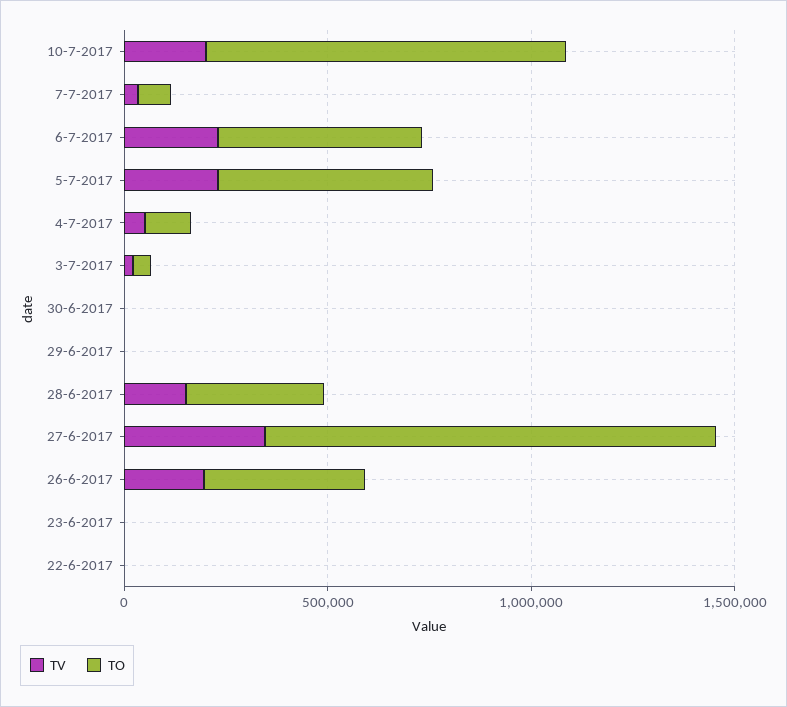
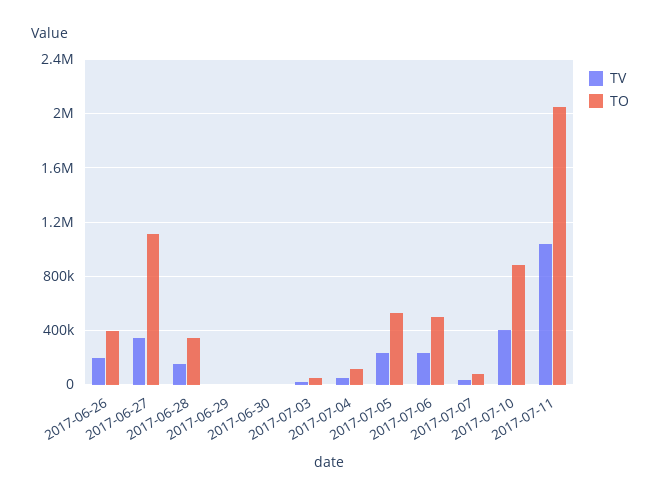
TV, 10-7-2017: 200000 -> 400000
TV, 23-6-2017: 0 -> none
TO, 23-6-2017: 0 -> none
TV, 22-6-2017: 0 -> none
TO, 22-6-2017: 0 -> none
TV, 2017-07-11: none -> 1050000
TO, 2017-07-11: none -> 2050000

